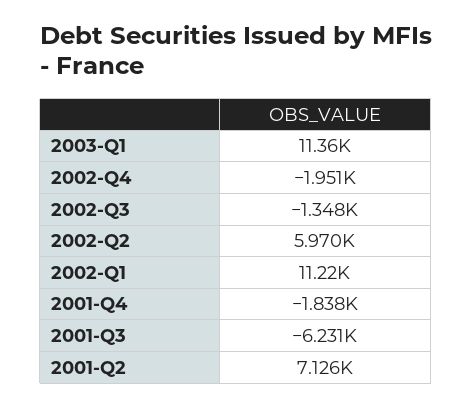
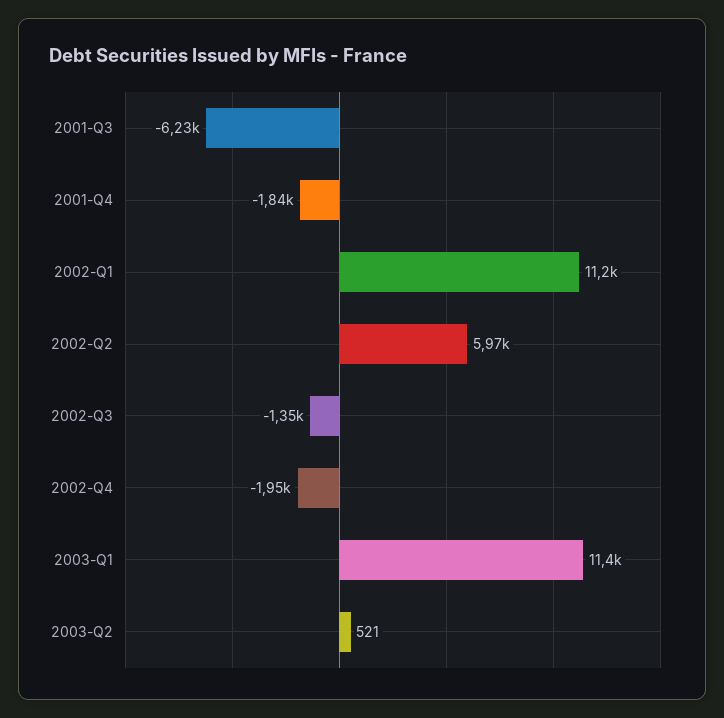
2001-Q2: 7126 -> none
2003-Q2: none -> 521

